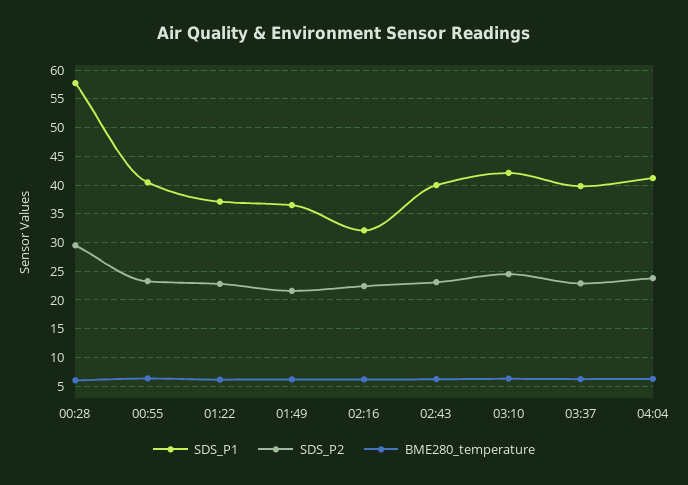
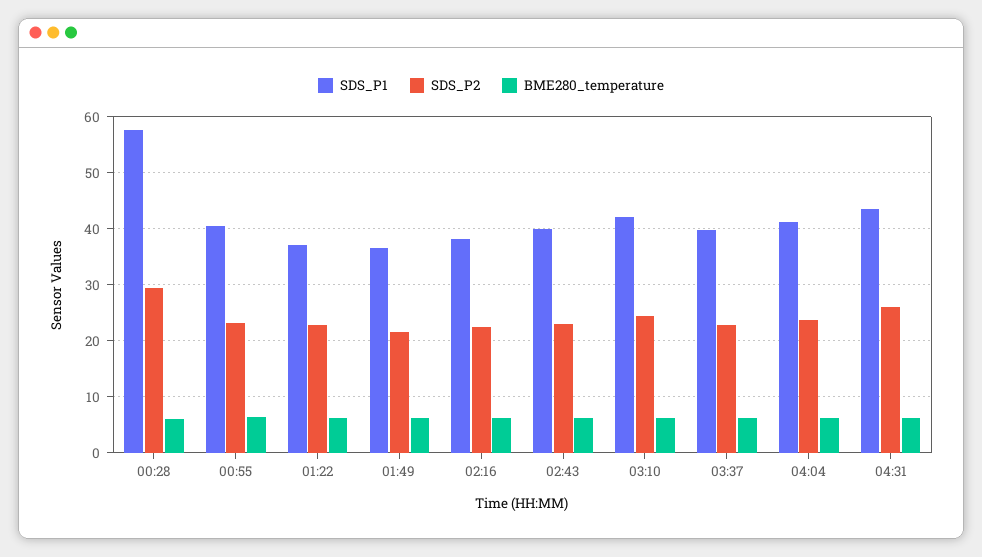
SDS_P1, 02:16: 32.5 -> 38
SDS_P1, 04:31: none -> 44
SDS_P2, 04:31: none -> 26
BME280_temperature, 04:31: none -> 6

